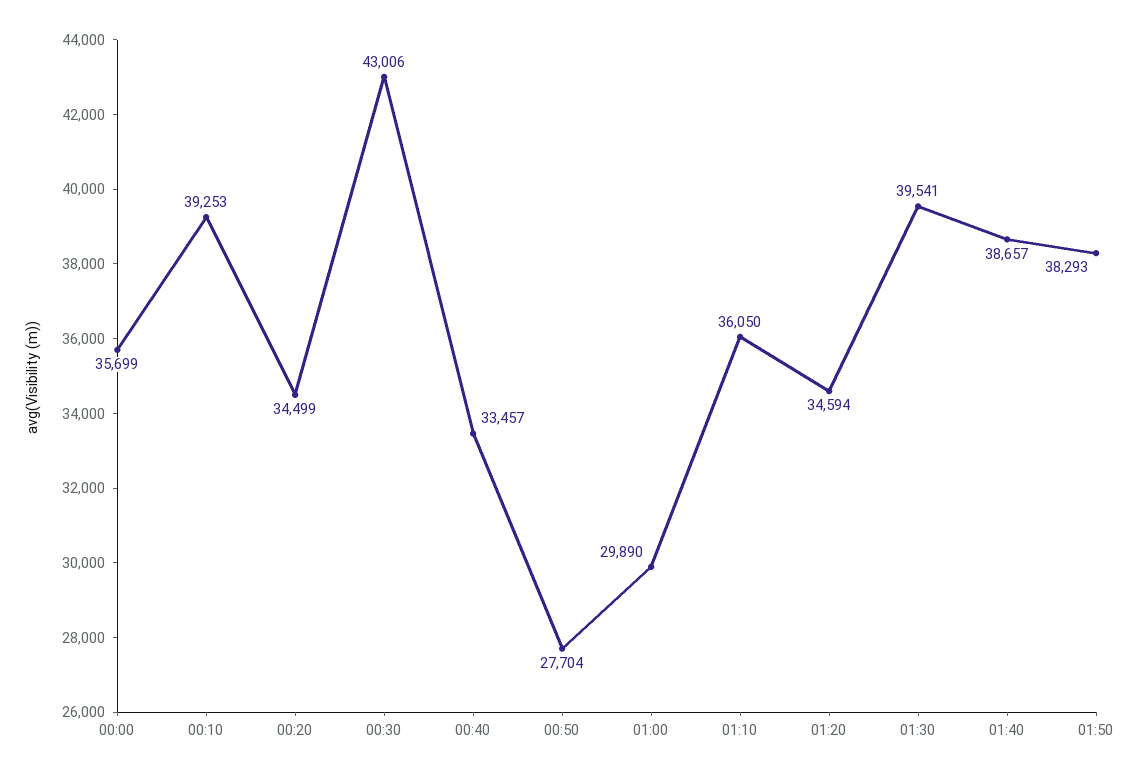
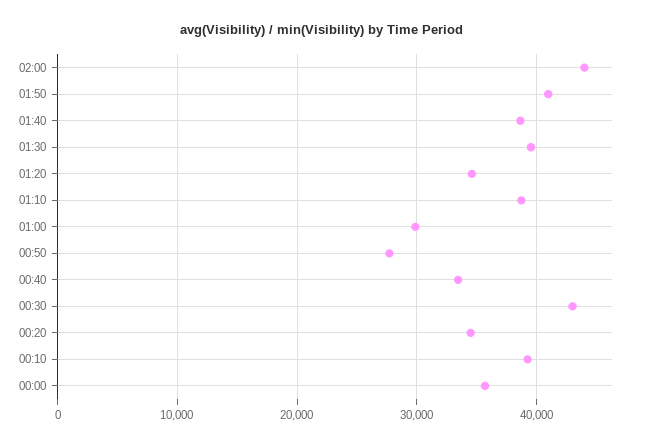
01:10: 36050 -> 39000
01:50: 38293 -> 41000
02:00: none -> 44000

